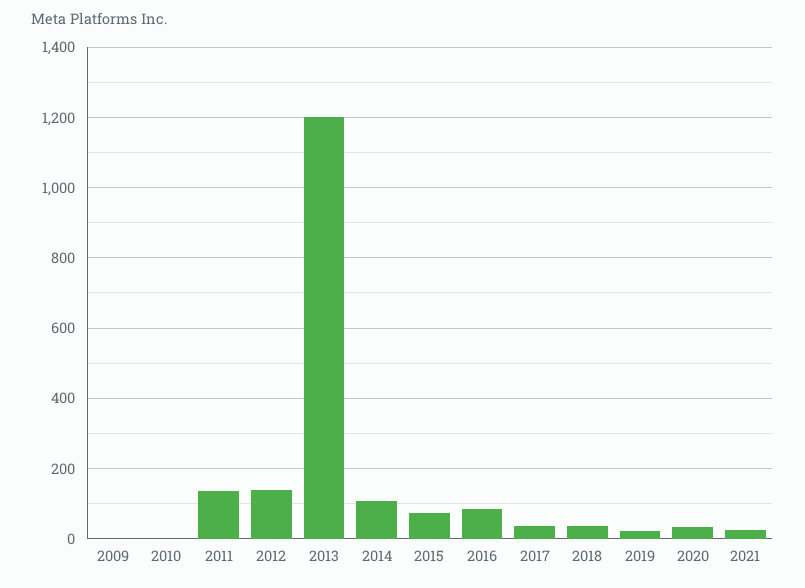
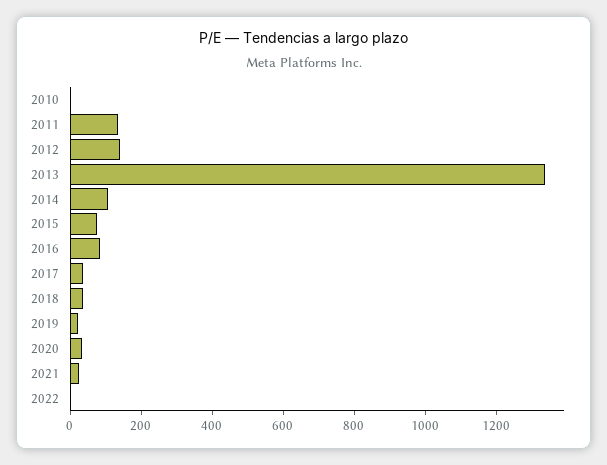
2009: 0 -> none
2013: 1200 -> 1350
2022: none -> 0

